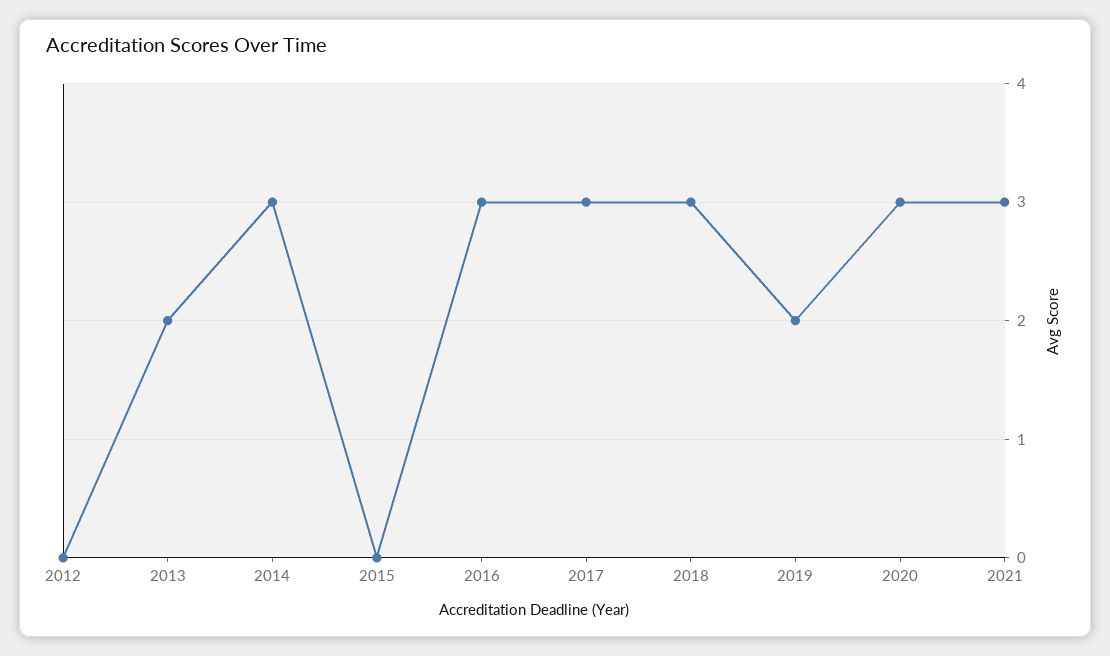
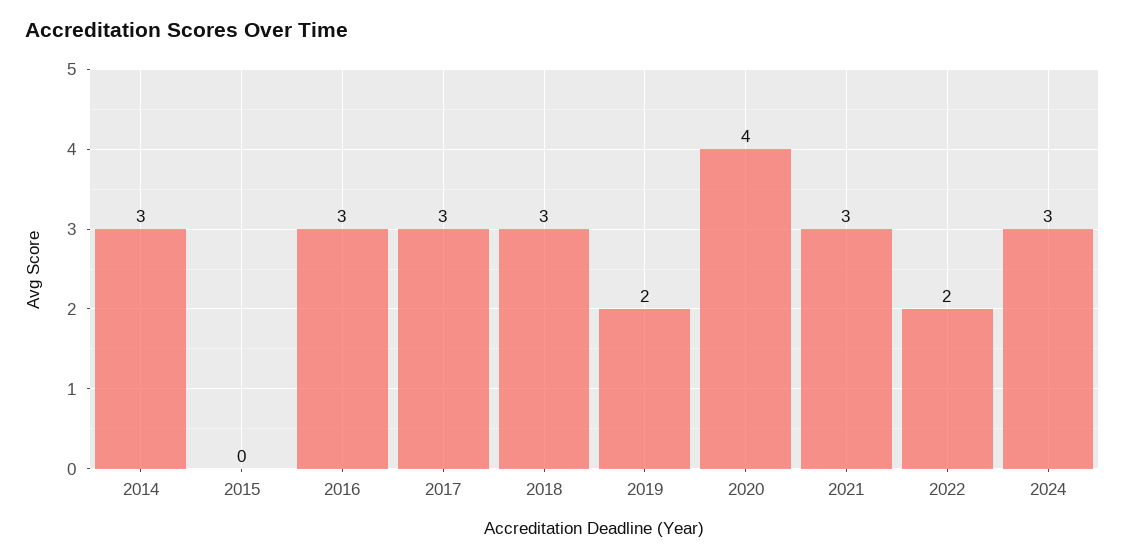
2012: 0 -> none
2013: 2 -> none
2020: 3 -> 4
2022: none -> 2
2024: none -> 3

